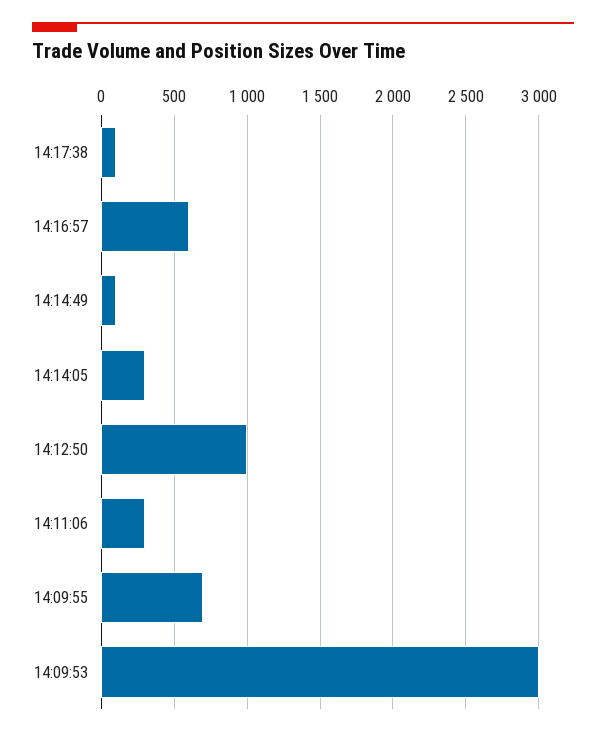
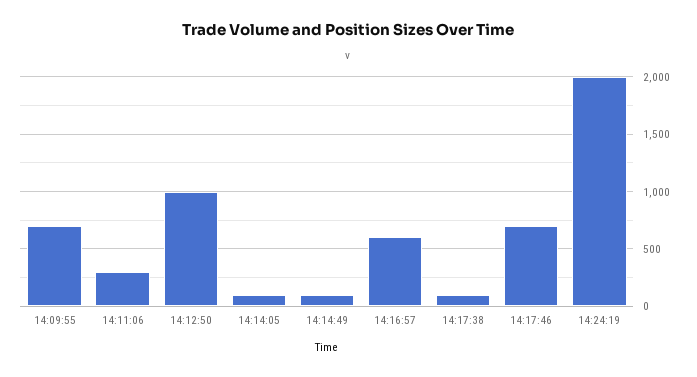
14:14:05: 300 -> 100
14:09:53: 3000 -> none
14:17:46: none -> 700
14:24:19: none -> 2000

